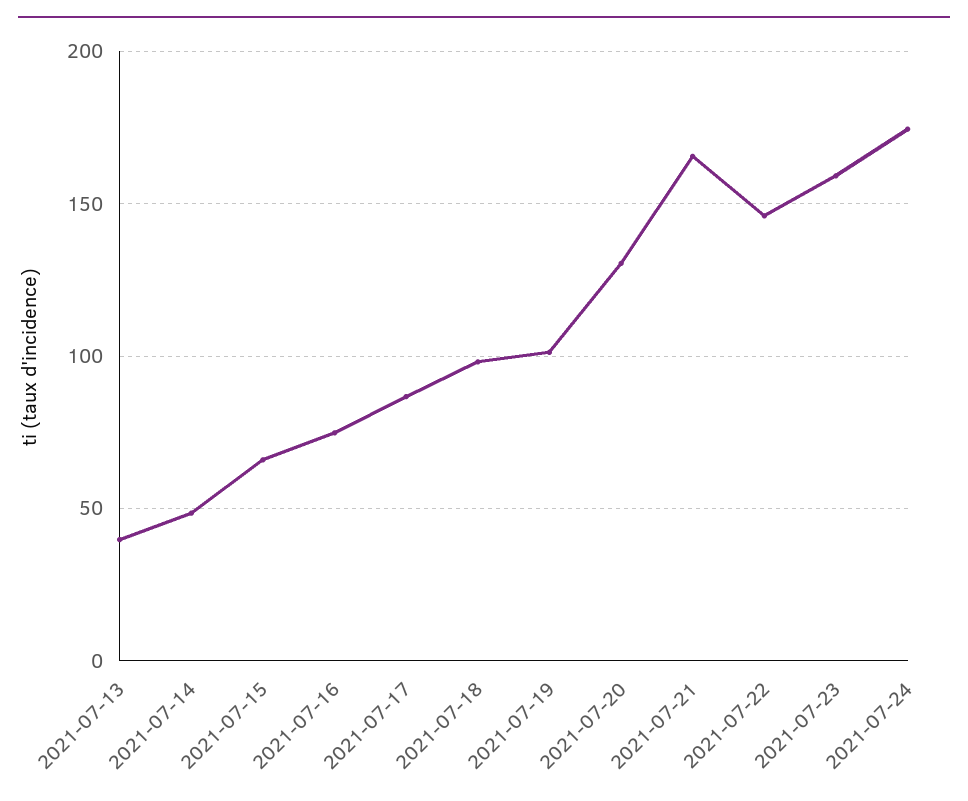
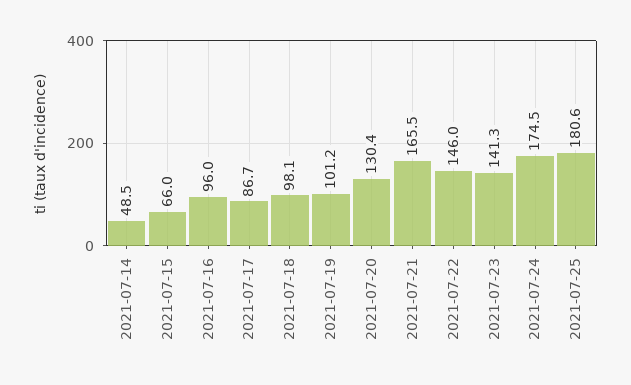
2021-07-13: 40 -> none
2021-07-16: 75 -> 96
2021-07-23: 160 -> 141.3
2021-07-25: none -> 180.6

